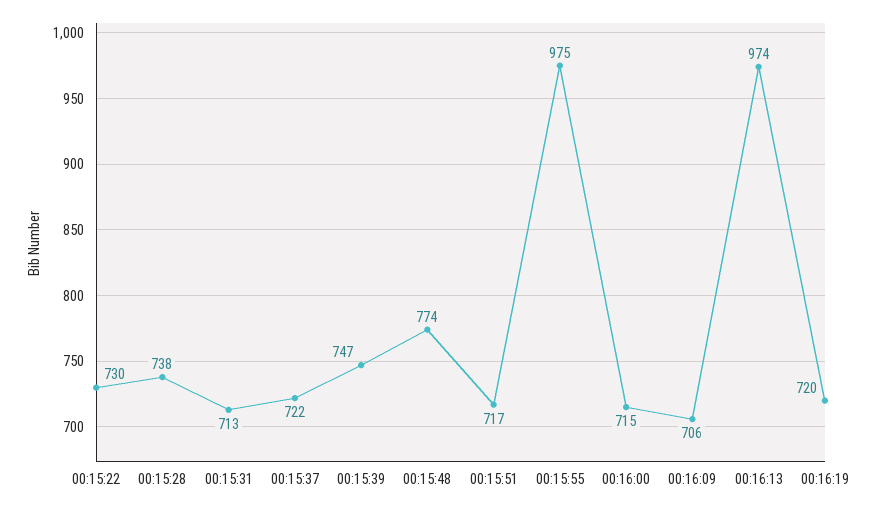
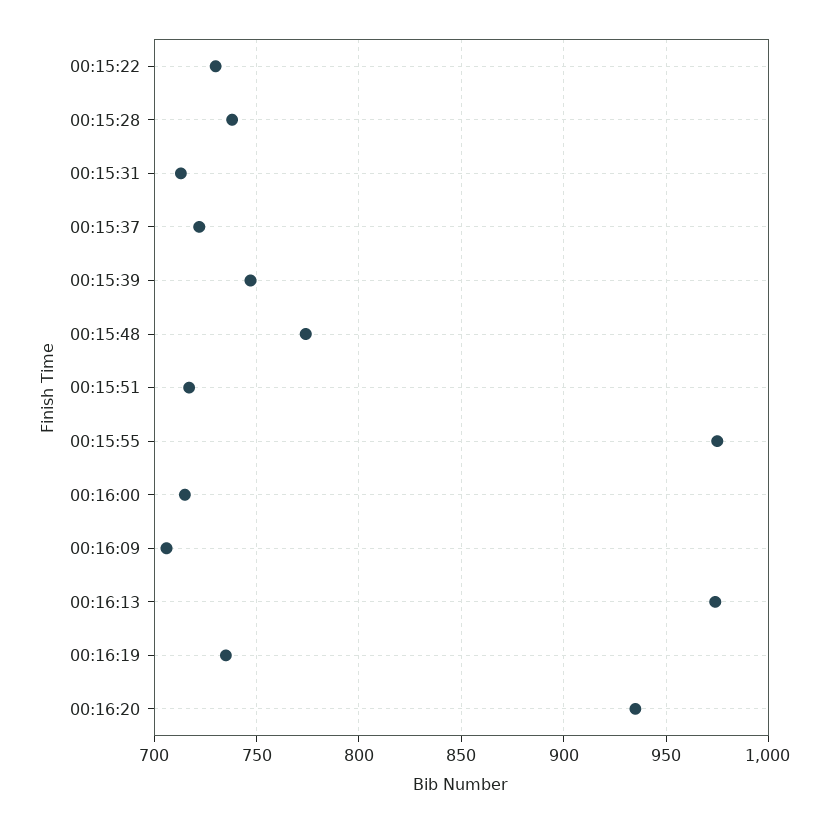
00:16:19: 720 -> 735
00:16:20: none -> 935

